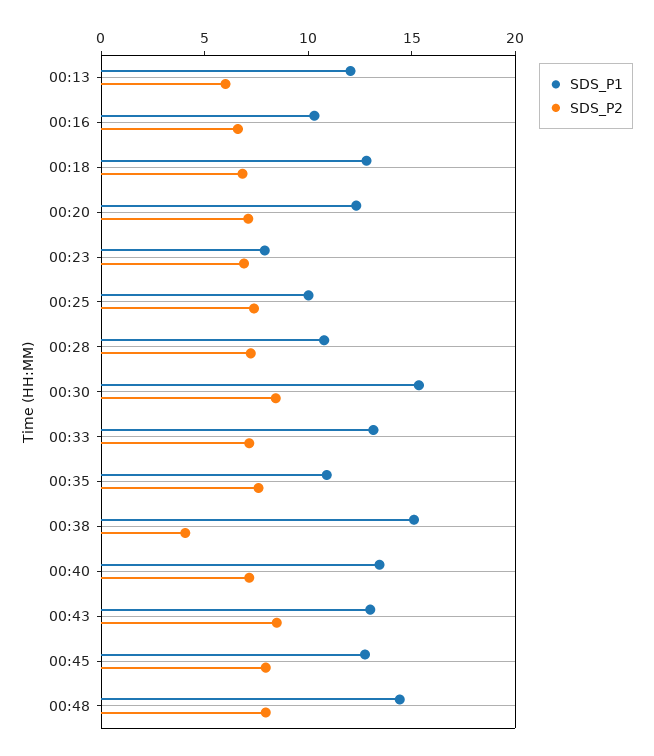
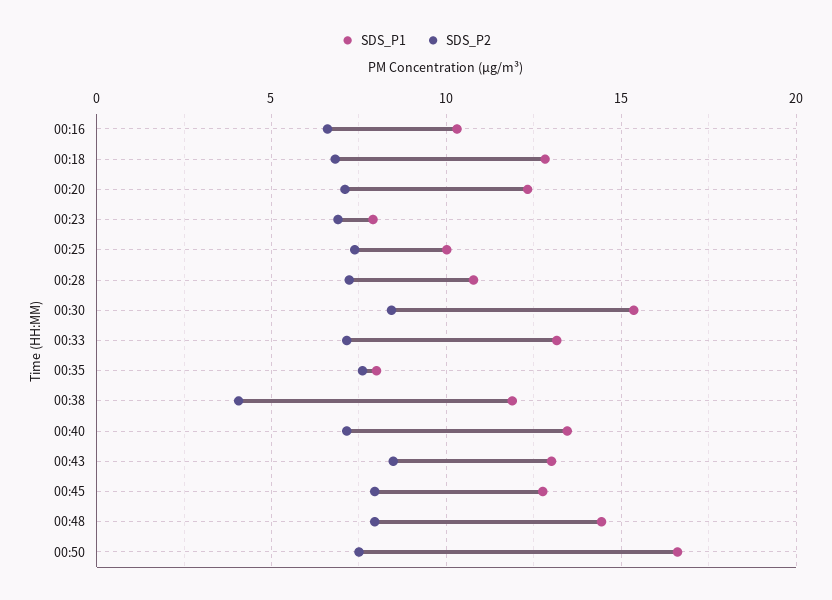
SDS_P1, 00:13: 12 -> none
SDS_P2, 00:13: 6 -> none
SDS_P1, 00:35: 11 -> 8
SDS_P1, 00:38: 15 -> 12
SDS_P1, 00:50: none -> 16.5
SDS_P2, 00:50: none -> 7.5

